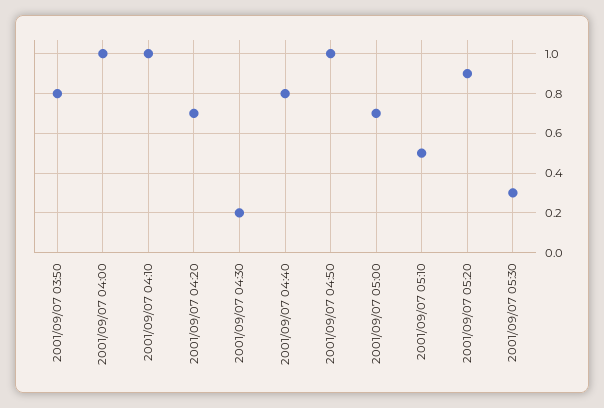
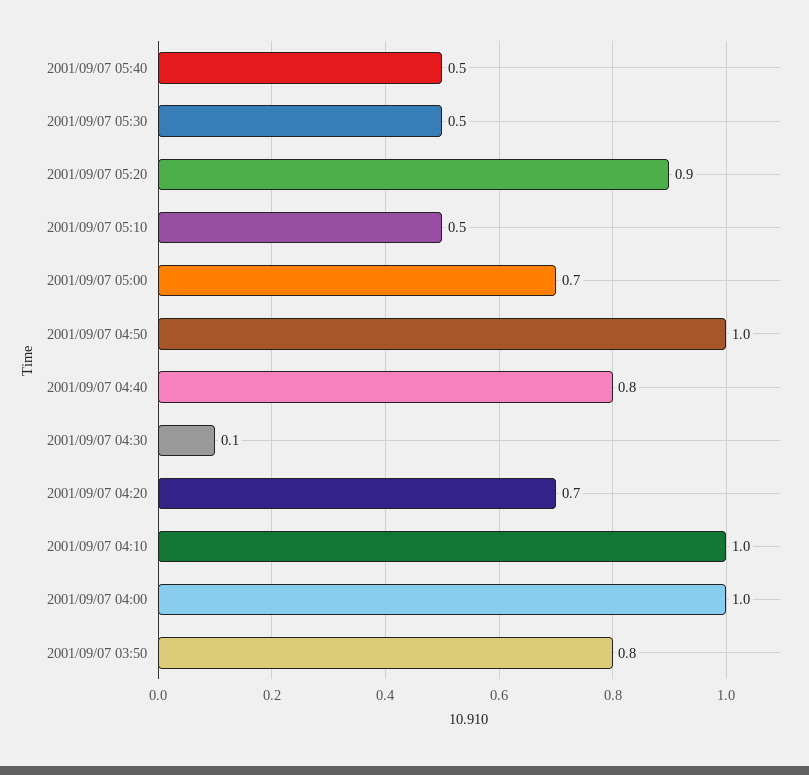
2001/09/07 04:30: 0.2 -> 0.1
2001/09/07 05:30: 0.3 -> 0.5
2001/09/07 05:40: none -> 0.5

